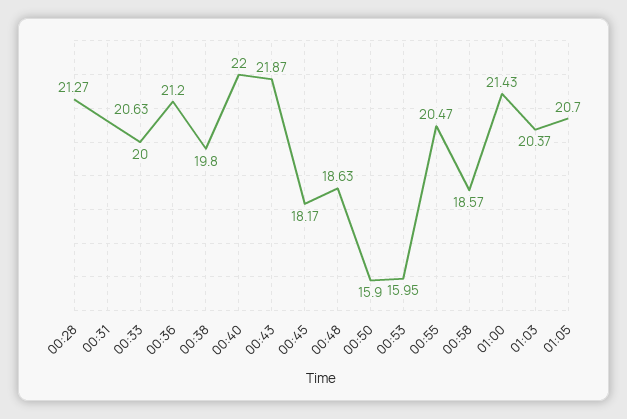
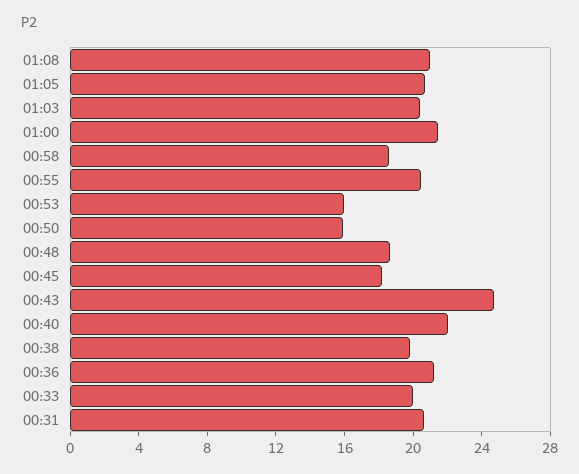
00:28: 21.27 -> none
00:43: 21.87 -> 25
01:08: none -> 21

